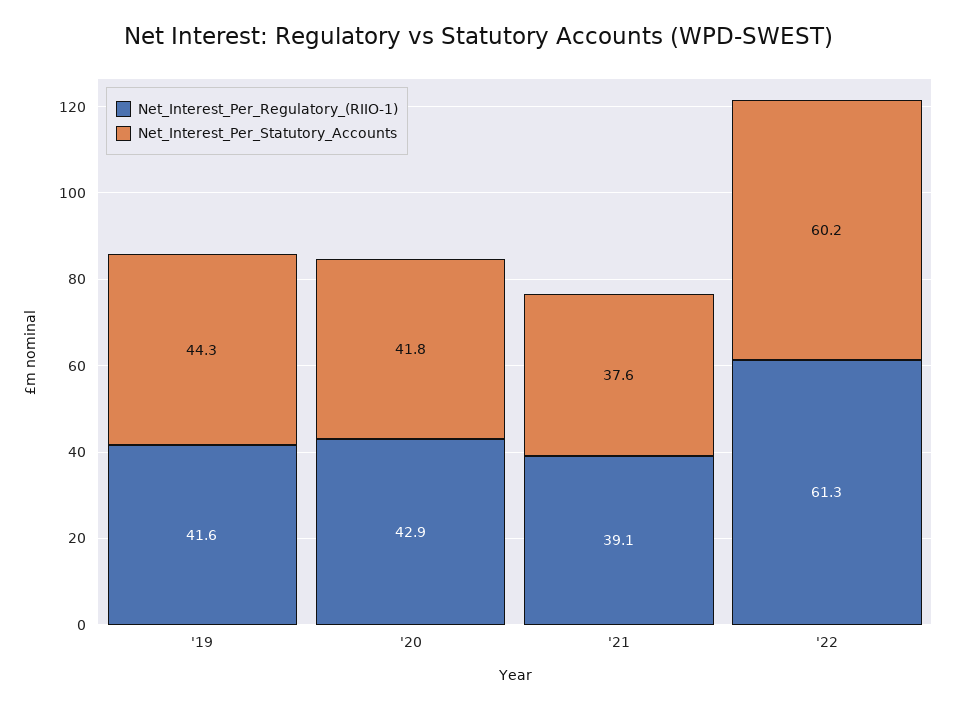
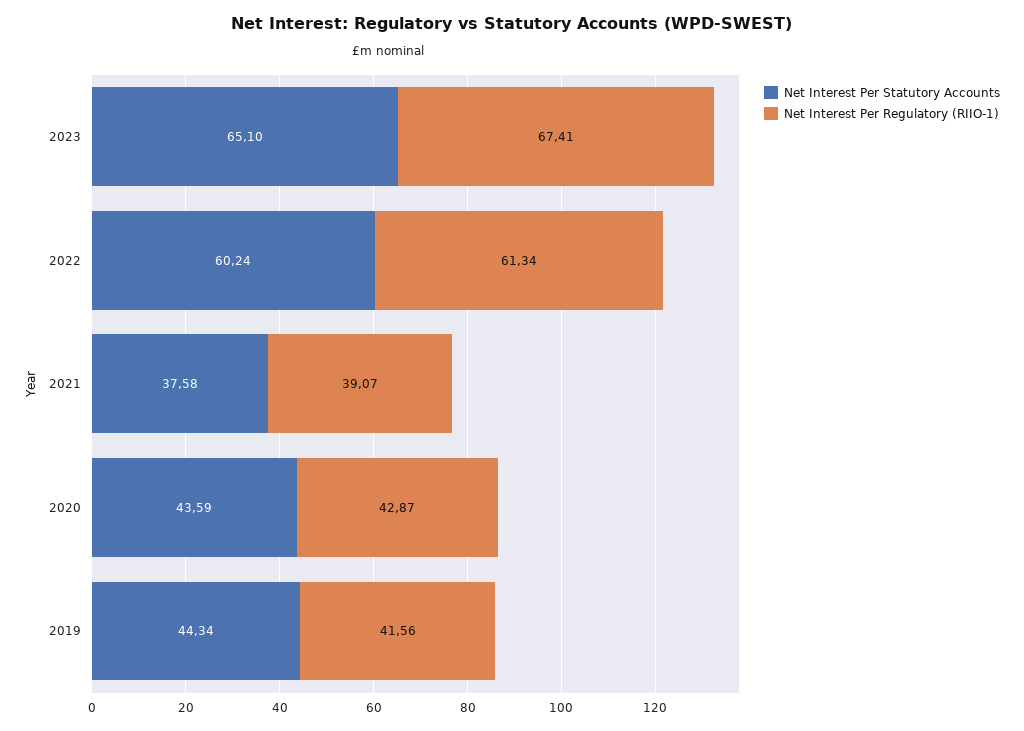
Net_Interest_Per_Statutory_Accounts, '20: 41.8 -> 43.59
Net_Interest_Per_Statutory_Accounts, 2023: none -> 65.1
Net_Interest_Per_Regulatory_(RIIO-1), 2023: none -> 67.41

